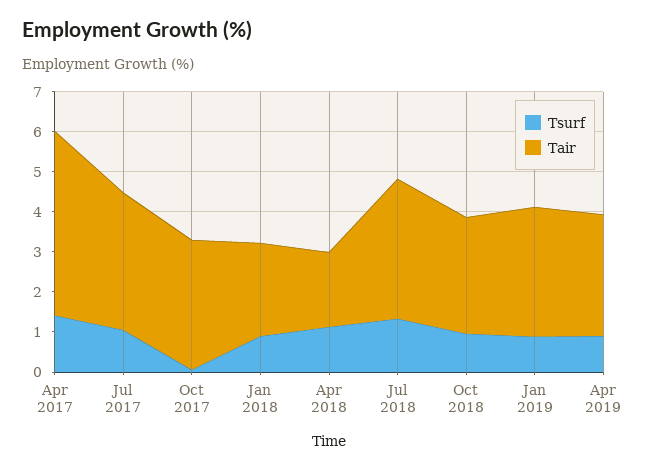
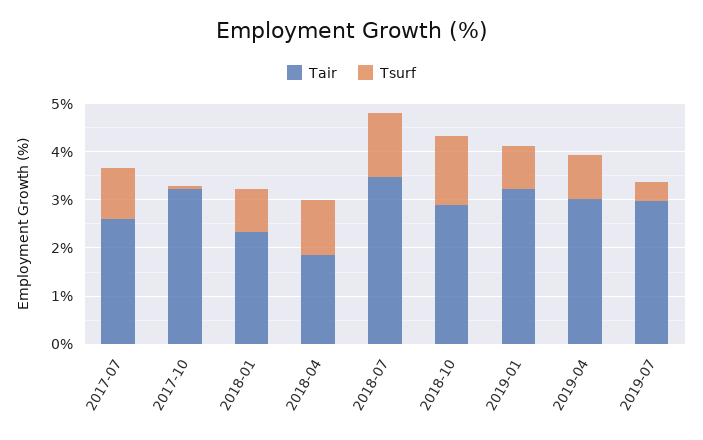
Tsurf, Apr 2017: 1.4 -> none
Tair, Apr 2017: 4.6 -> none
Tair, Jul 2017: 3.4 -> 2.6
Tsurf, Oct 2018: 1 -> 1.4
Tair, 2019-07: none -> 3
Tsurf, 2019-07: none -> 0.4

